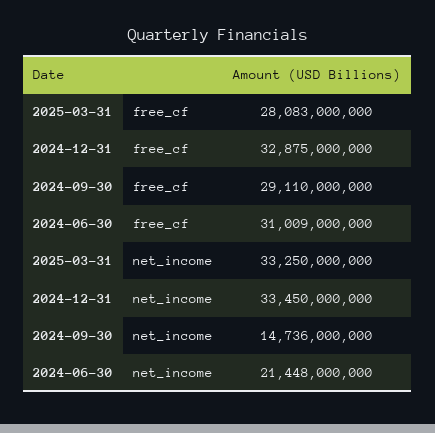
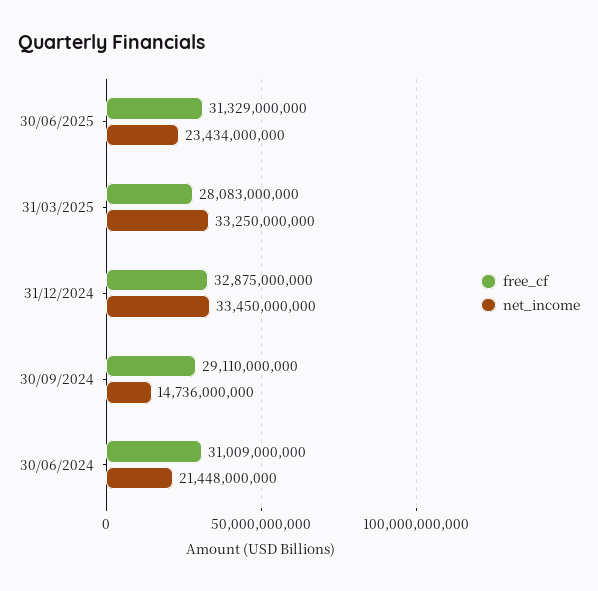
free_cf, 30/06/2025: none -> 31329000000
net_income, 30/06/2025: none -> 23434000000

